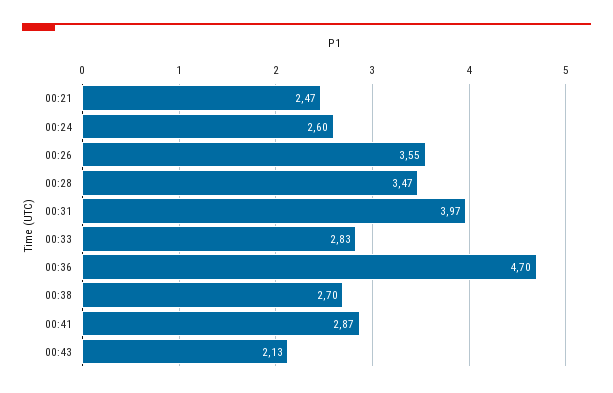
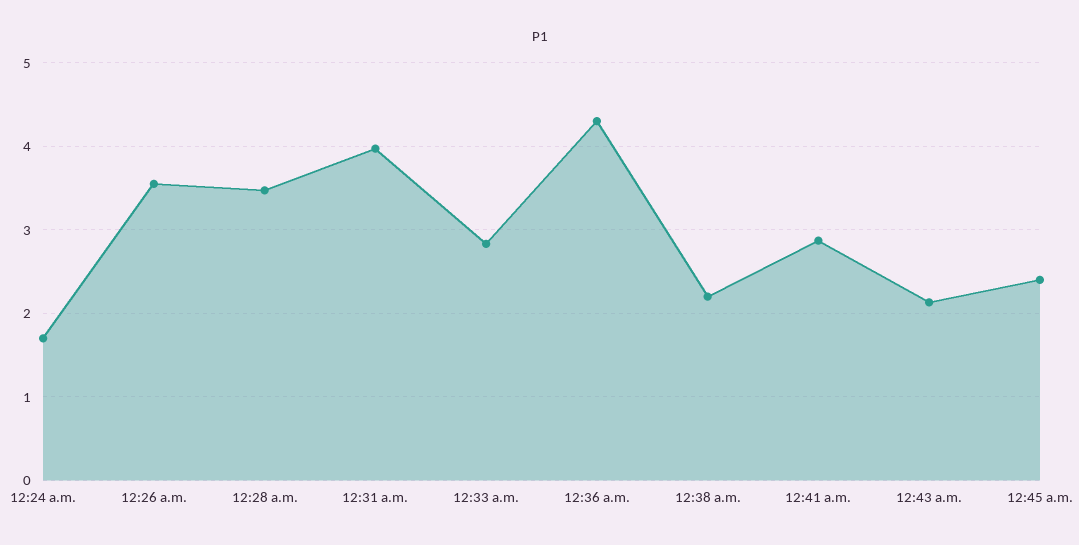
00:21: 2.47 -> none
00:24: 2.6 -> 1.7
00:36: 4.7 -> 4.3
00:38: 2.7 -> 2.2
12:45 a.m.: none -> 2.4

